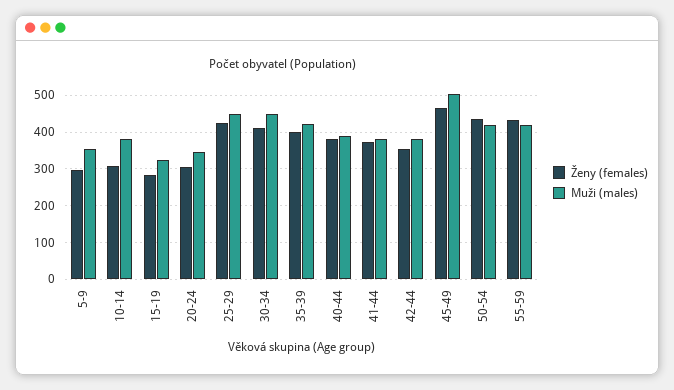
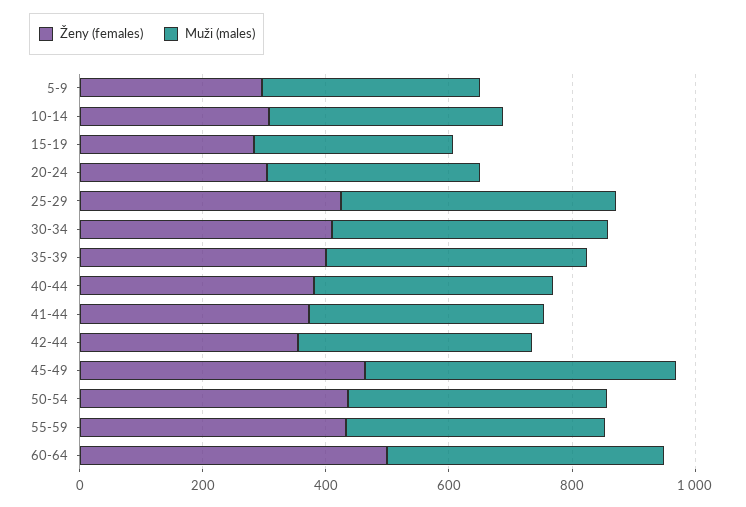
Ženy (females), 60-64: none -> 500
Muži (males), 60-64: none -> 450

